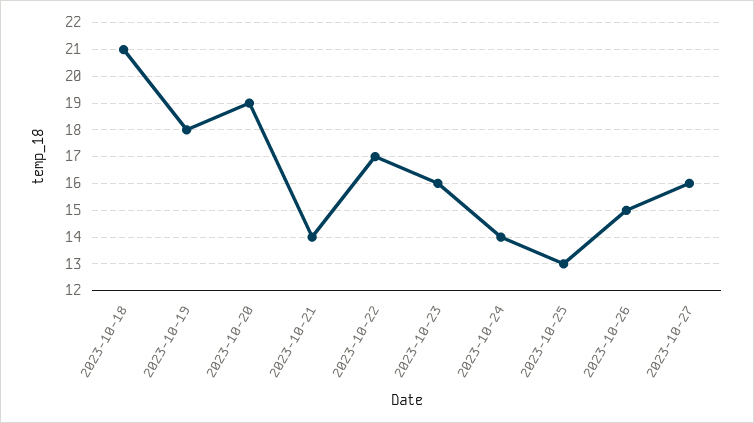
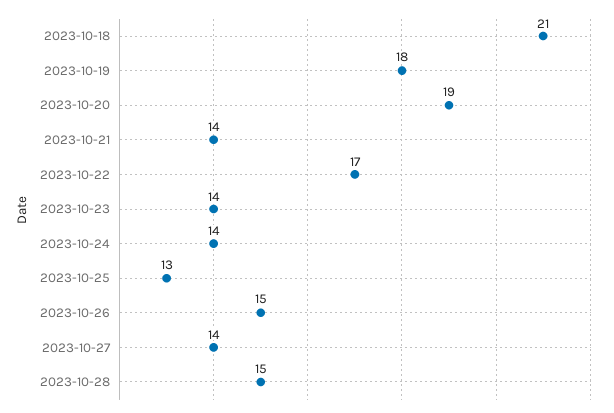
2023-10-23: 16 -> 14
2023-10-27: 16 -> 14
2023-10-28: none -> 15

